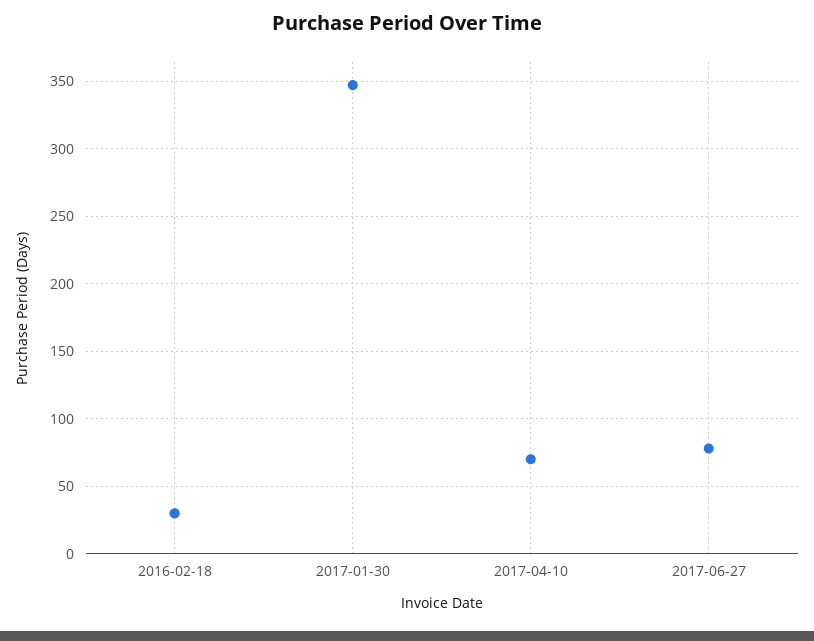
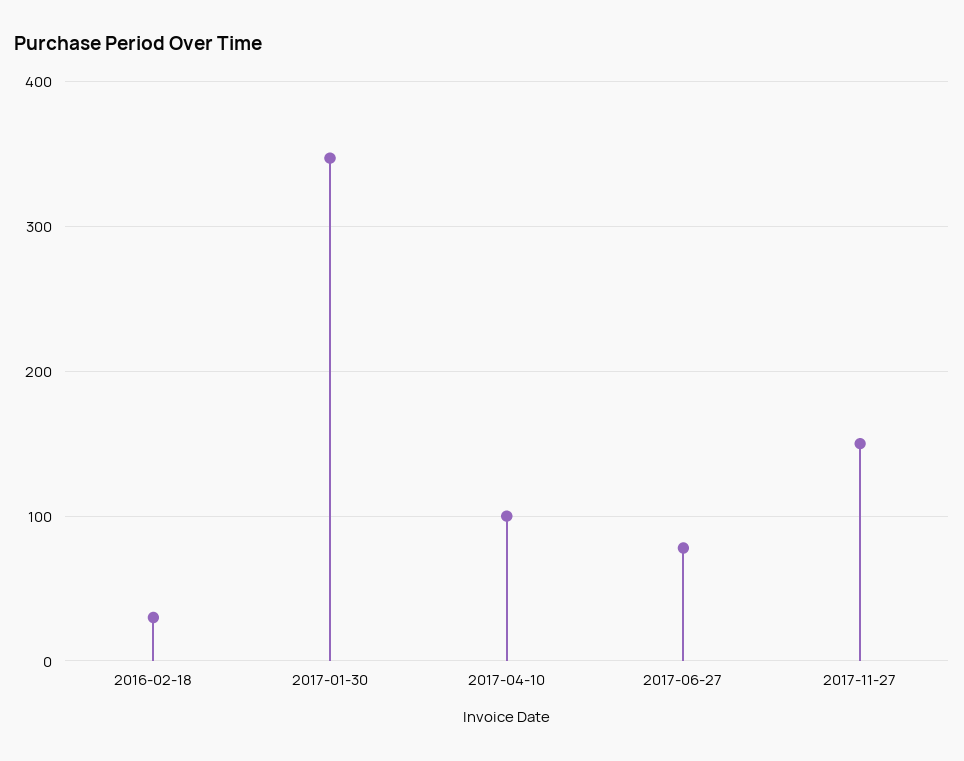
2017-04-10: 70 -> 100
2017-11-27: none -> 150

